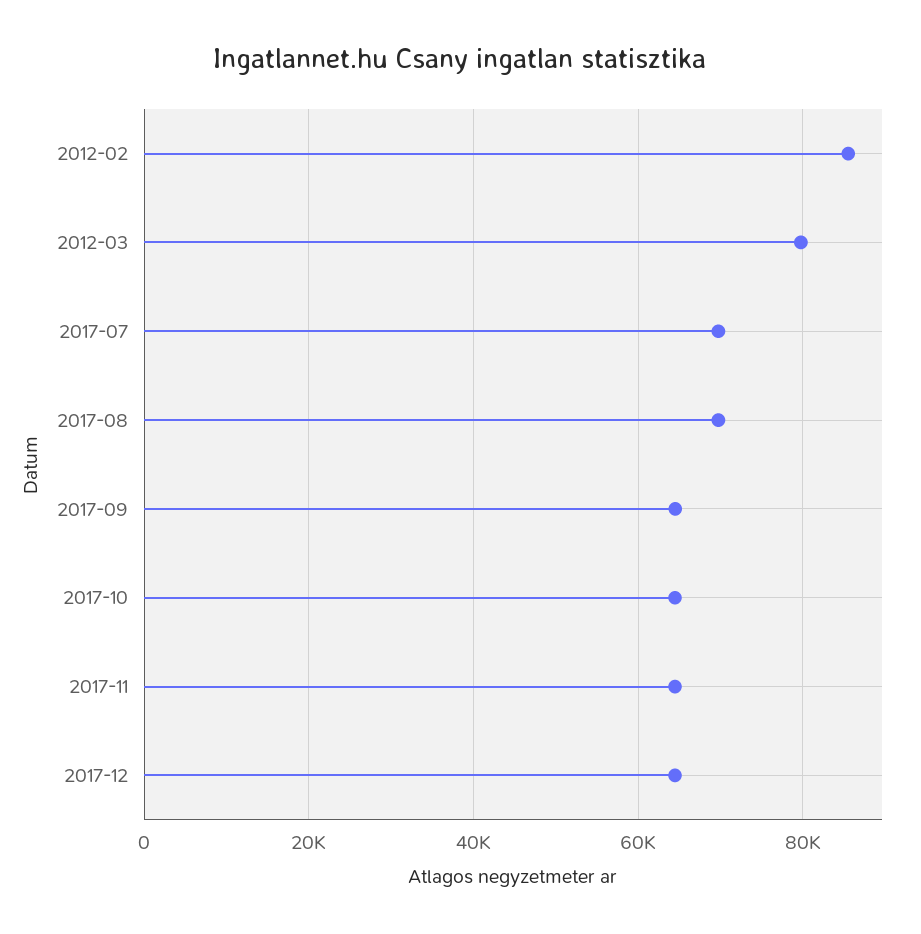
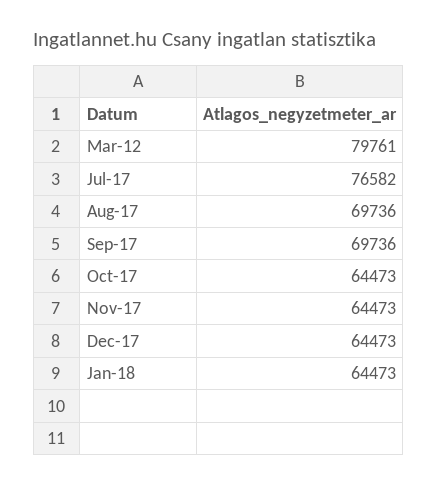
2012-02: 86000 -> none
2017-07: 70000 -> 76582
2017-09: 64000 -> 69736
Jan-18: none -> 64473

